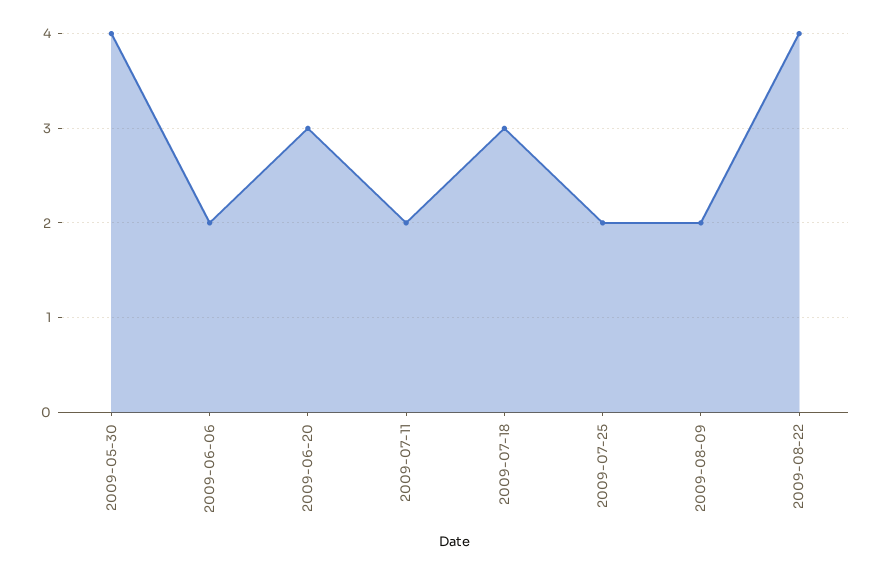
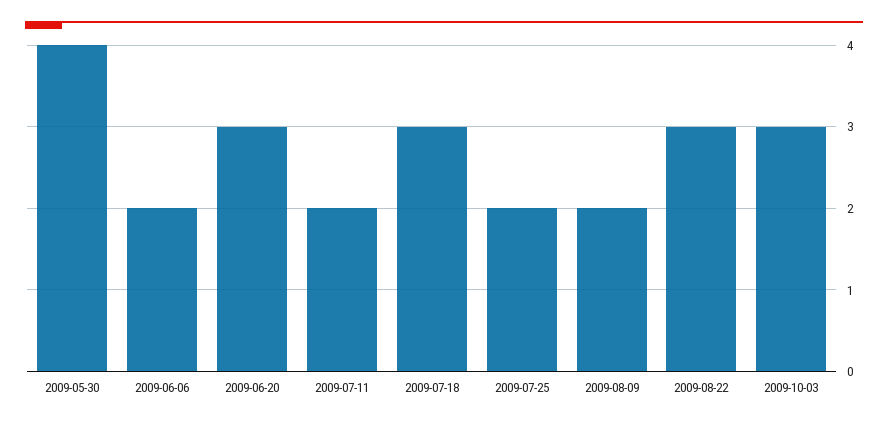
2009-08-22: 4 -> 3
2009-10-03: none -> 3

